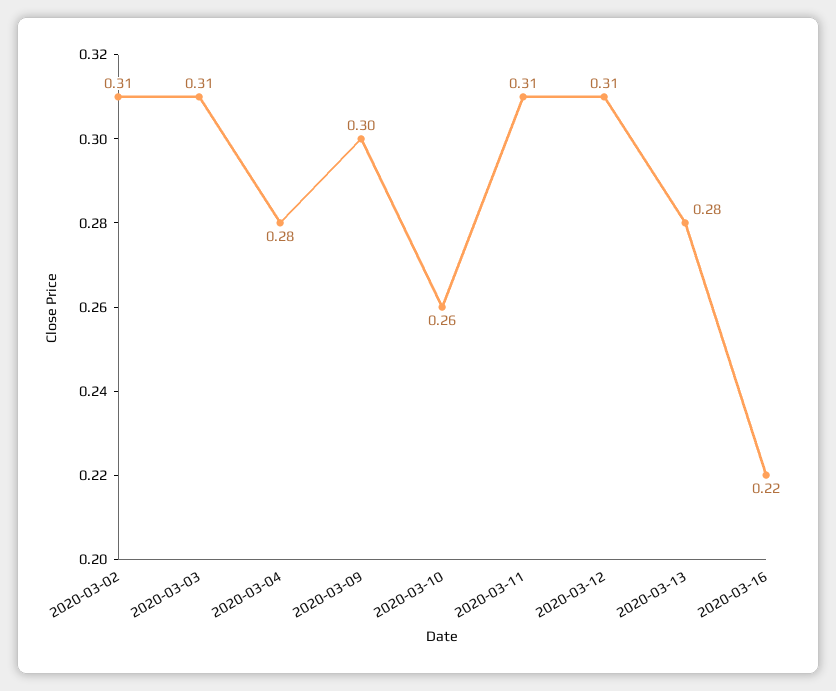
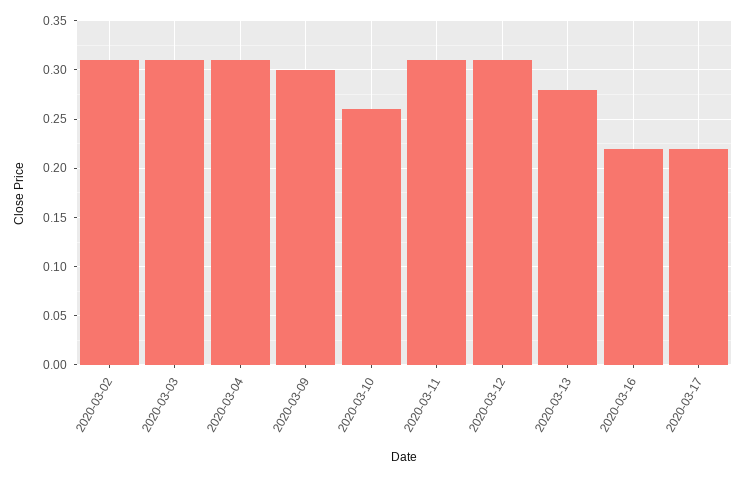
2020-03-04: 0.28 -> 0.31
2020-03-17: none -> 0.22

